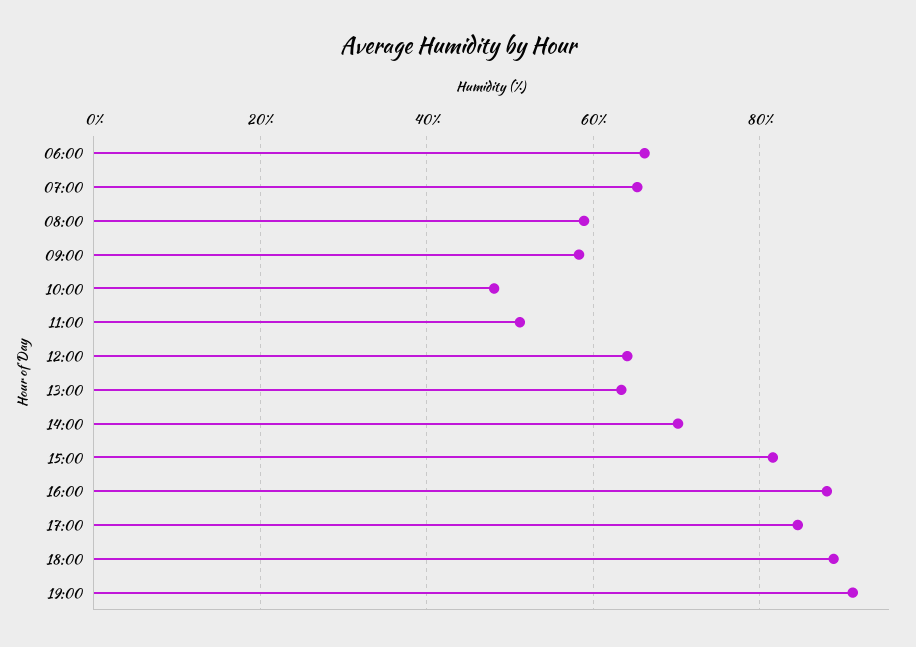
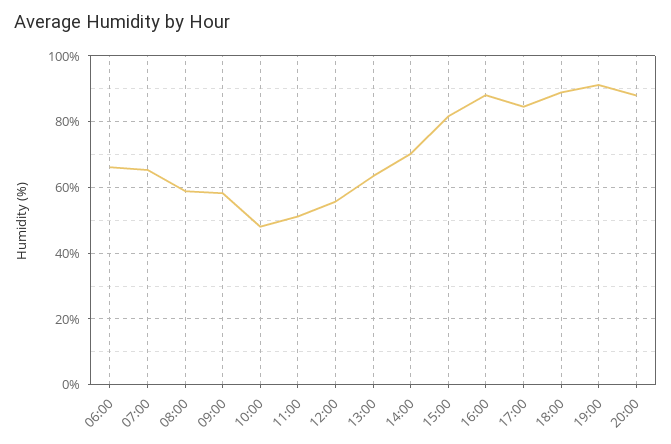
12:00: 64 -> 56
20:00: none -> 88

